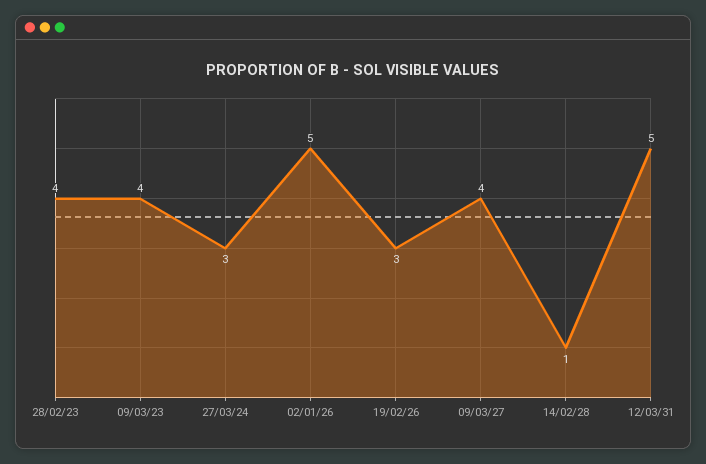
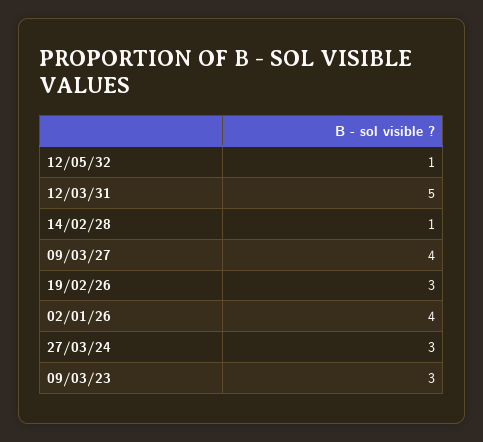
28/02/23: 4 -> none
09/03/23: 4 -> 3
02/01/26: 5 -> 4
12/05/32: none -> 1

